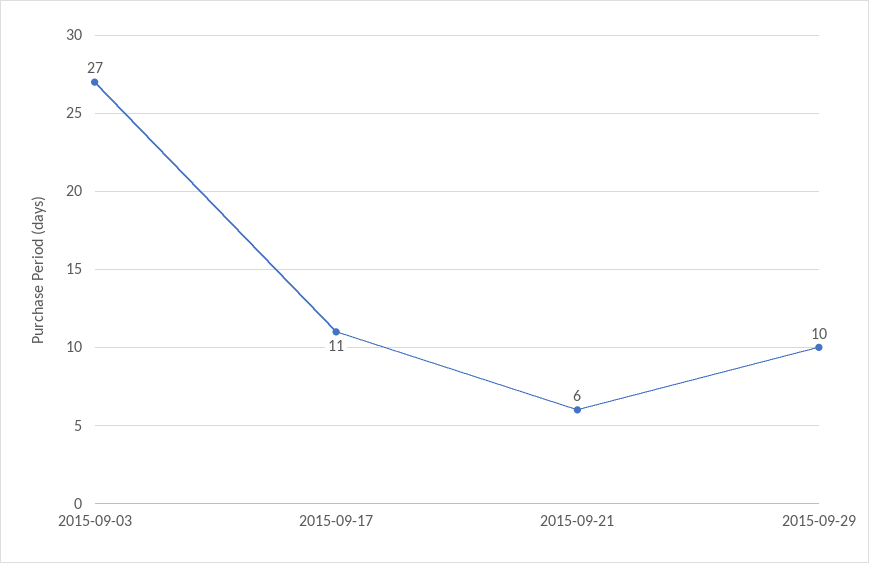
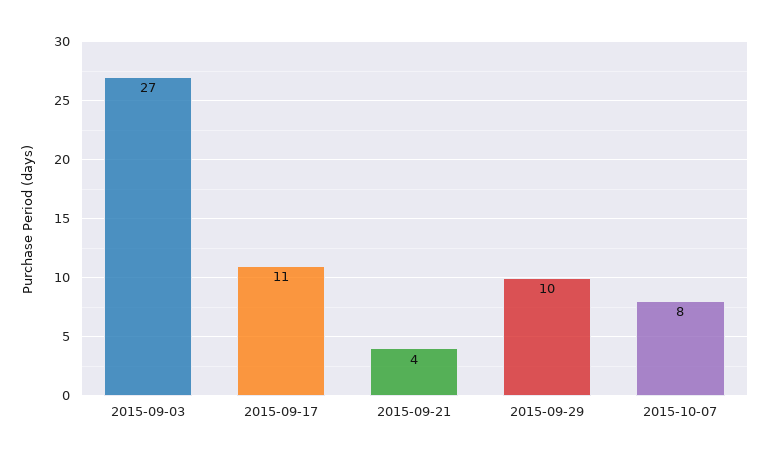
2015-09-21: 6 -> 4
2015-10-07: none -> 8

